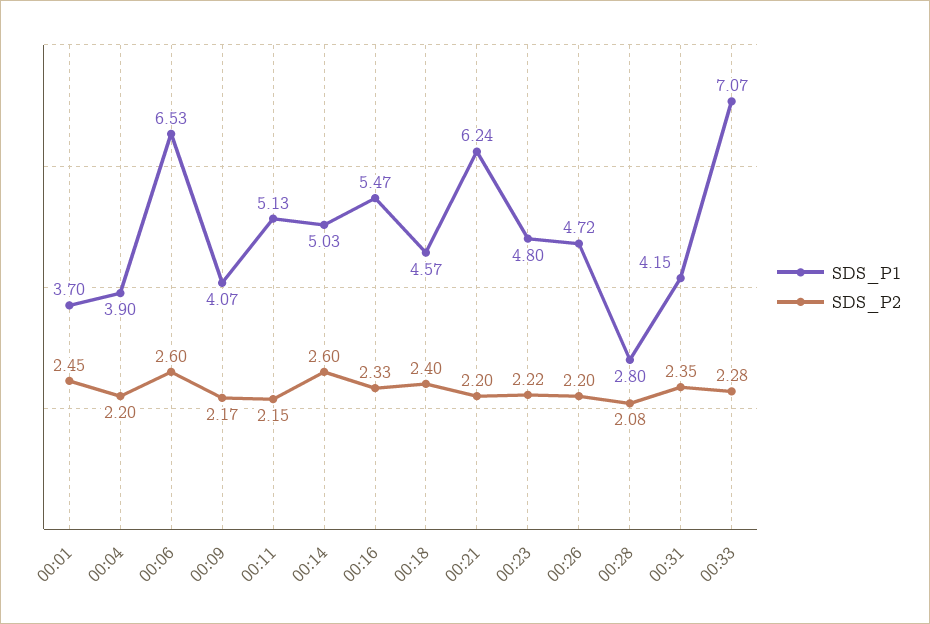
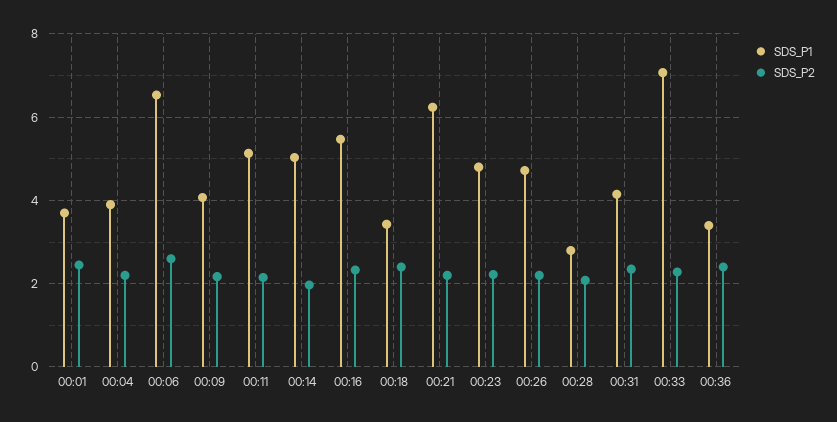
SDS_P2, 00:14: 2.6 -> 2
SDS_P1, 00:18: 4.57 -> 3.4
SDS_P1, 00:36: none -> 3.4
SDS_P2, 00:36: none -> 2.4

